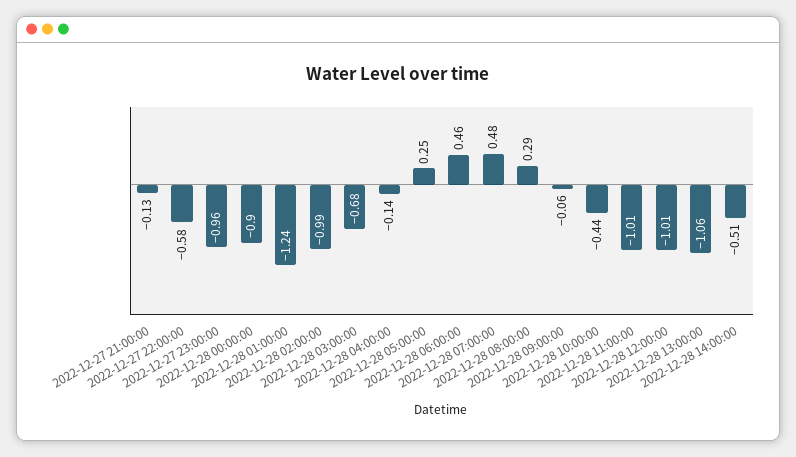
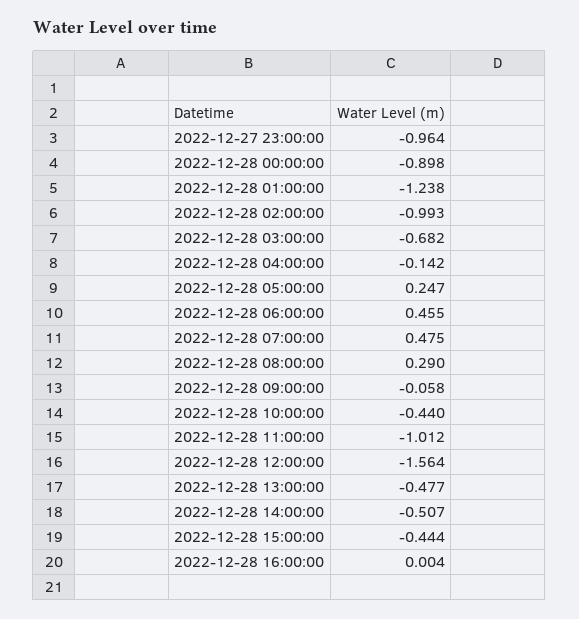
2022-12-27 21:00:00: -0.13 -> none
2022-12-27 22:00:00: -0.58 -> none
2022-12-28 12:00:00: -1.01 -> -1.564
2022-12-28 13:00:00: -1.06 -> -0.477
2022-12-28 15:00:00: none -> -0.444
2022-12-28 16:00:00: none -> 0.004

